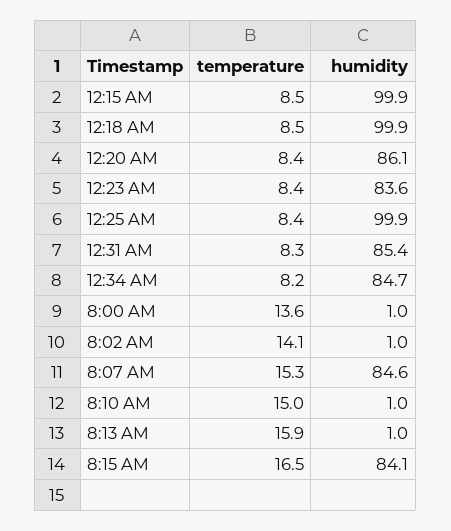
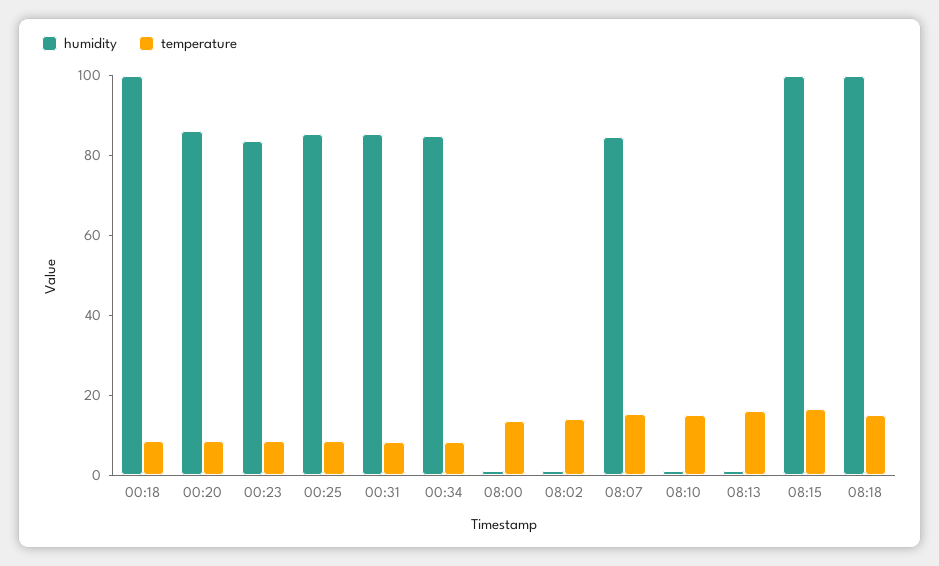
temperature, 12:15 AM: 8.5 -> none
humidity, 12:15 AM: 99.9 -> none
humidity, 12:25 AM: 99.9 -> 85
humidity, 8:15 AM: 84.1 -> 100
humidity, 08:18: none -> 100
temperature, 08:18: none -> 15

